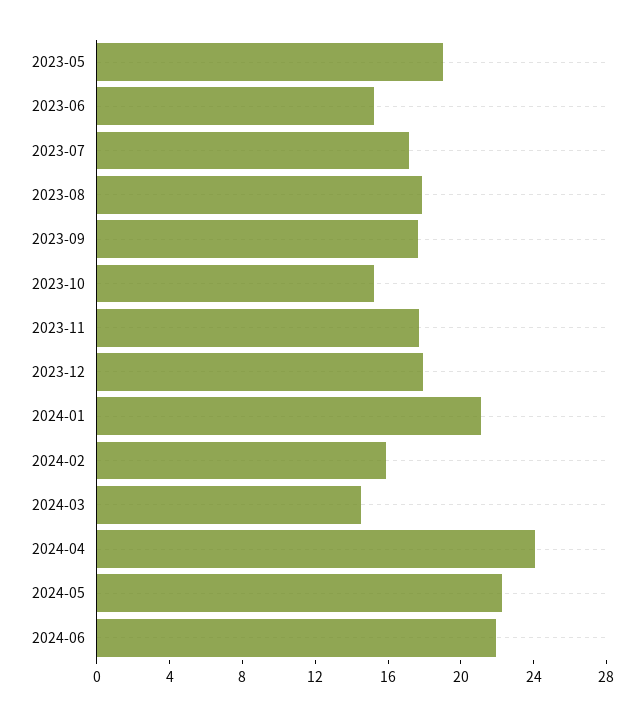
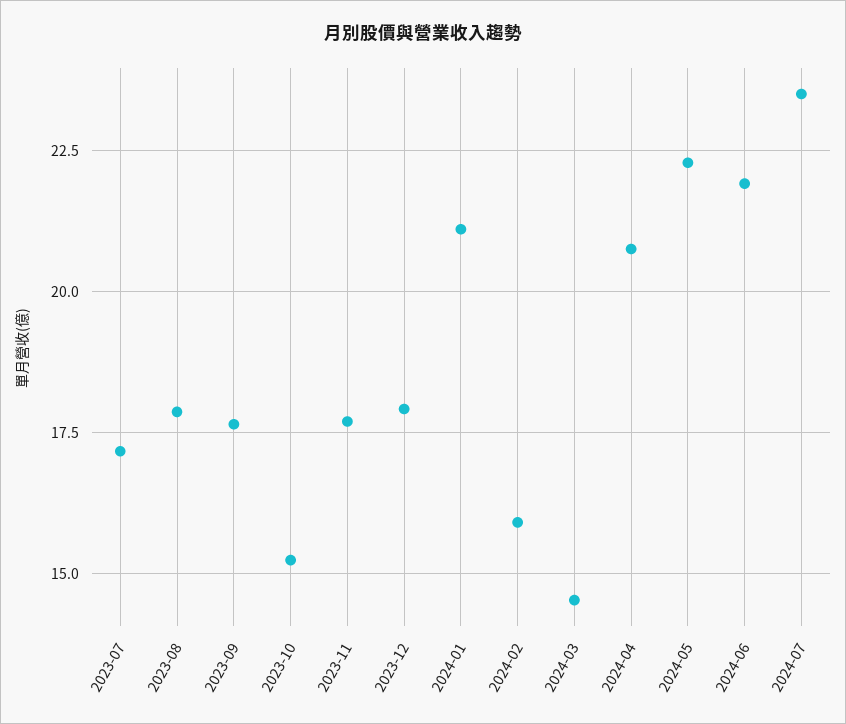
2023-05: 19 -> none
2023-06: 15 -> none
2024-04: 24 -> 20.75
2024-07: none -> 23.5

